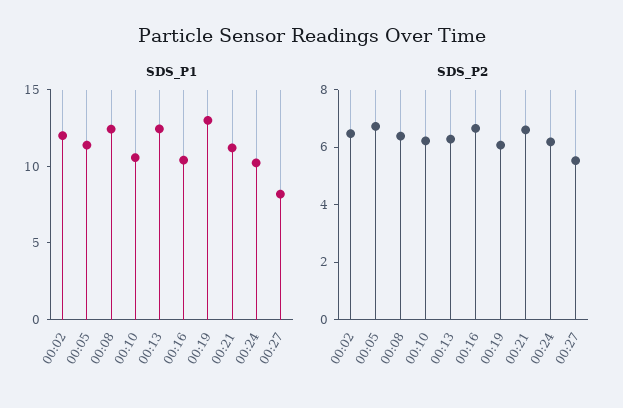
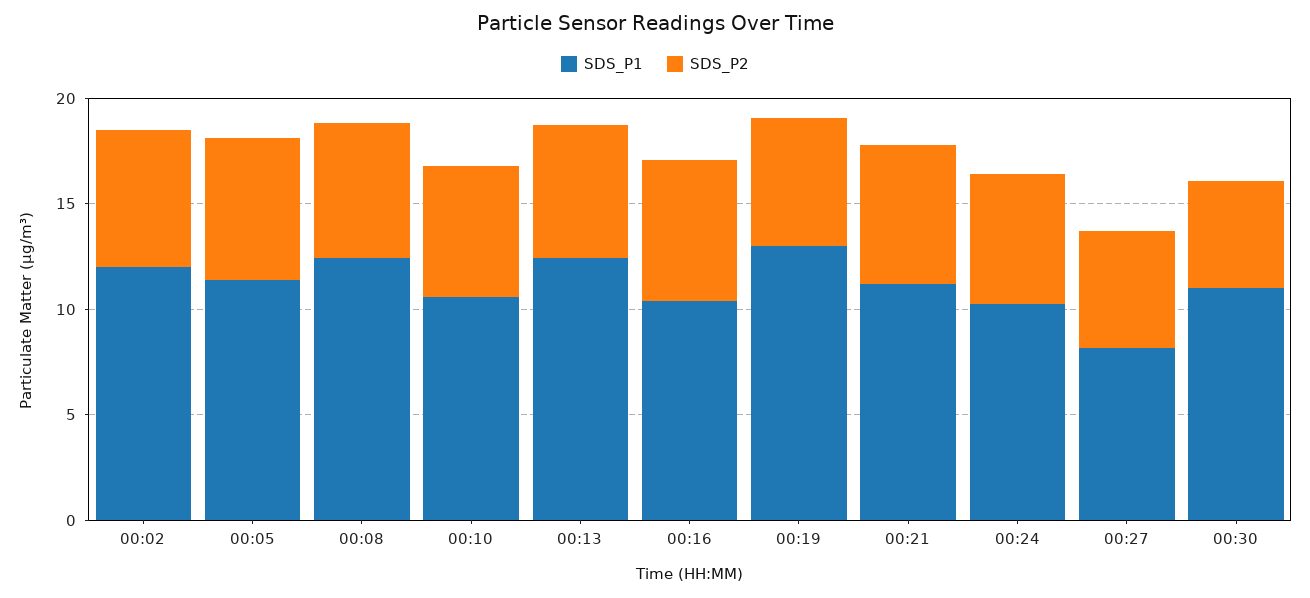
SDS_P1, 00:30: none -> 11
SDS_P2, 00:30: none -> 5

